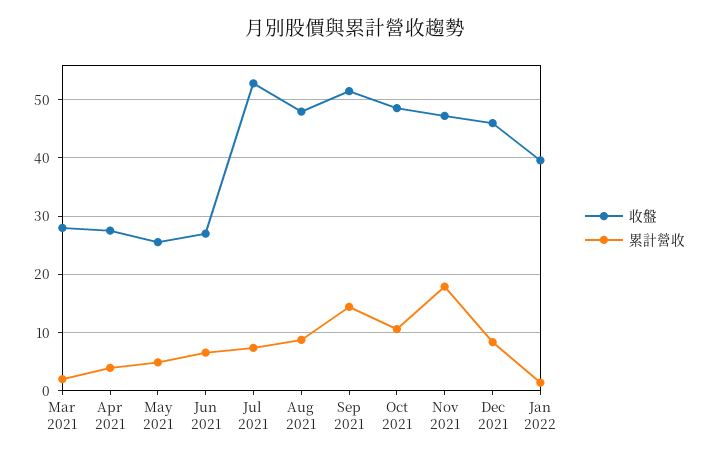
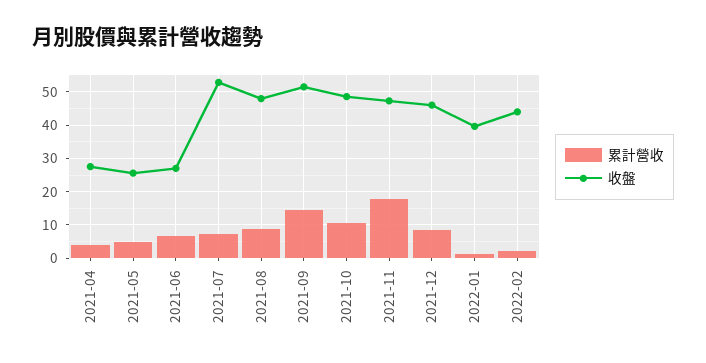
收盤, Mar 2021: 28 -> none
累計營收, Mar 2021: 2 -> none
累計營收, 2022-02: none -> 2
收盤, 2022-02: none -> 44

